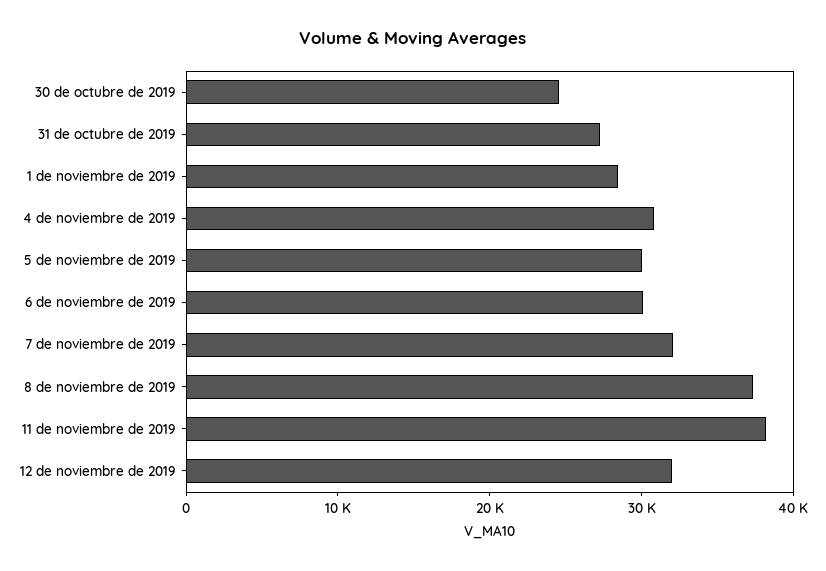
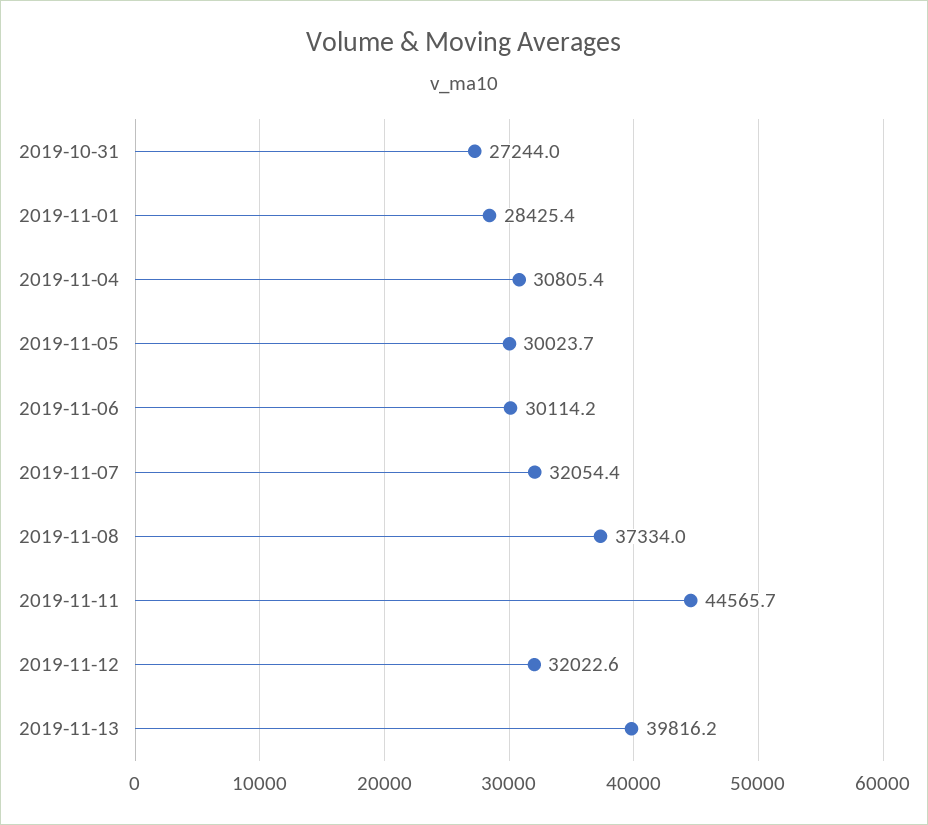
30 de octubre de 2019: 24000 -> none
11 de noviembre de 2019: 38000 -> 44565.7
2019-11-13: none -> 39816.2

